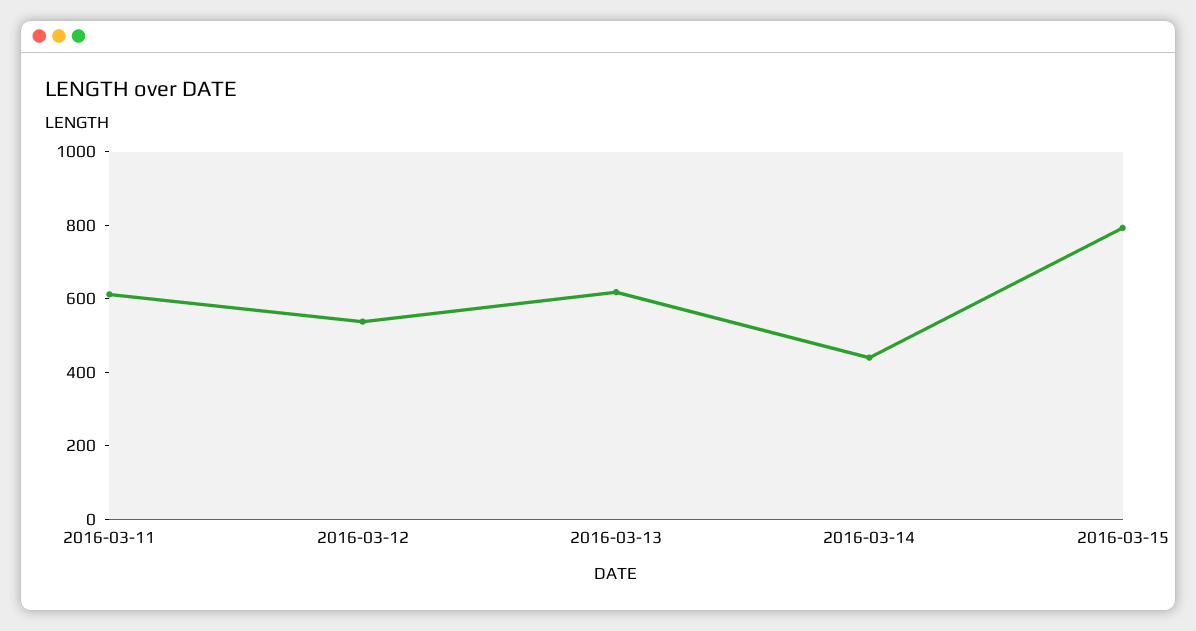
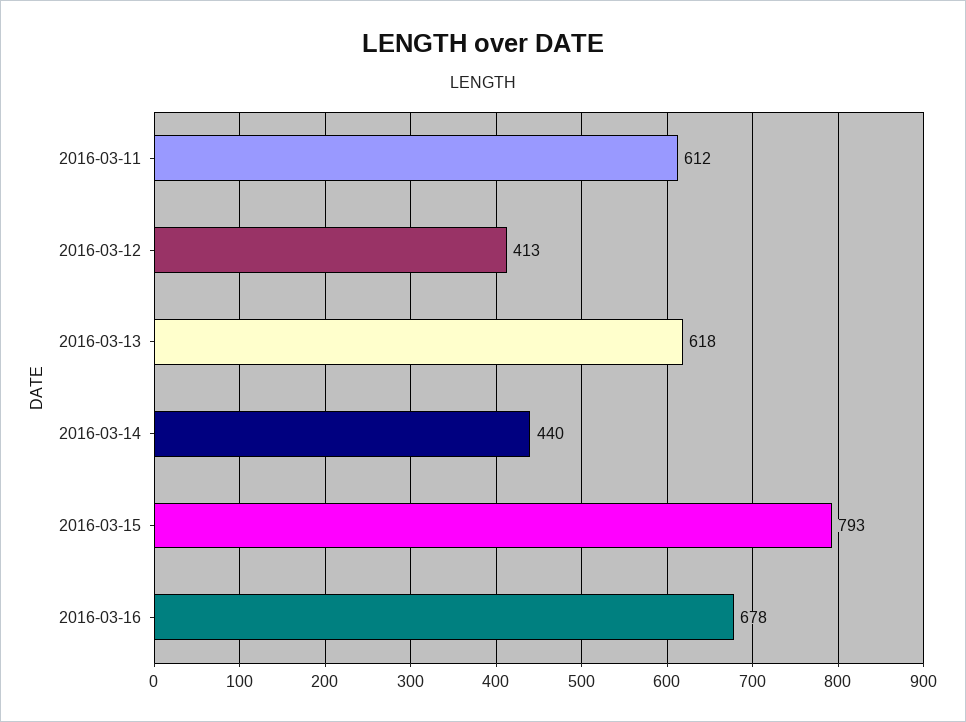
2016-03-12: 550 -> 413
2016-03-16: none -> 678

